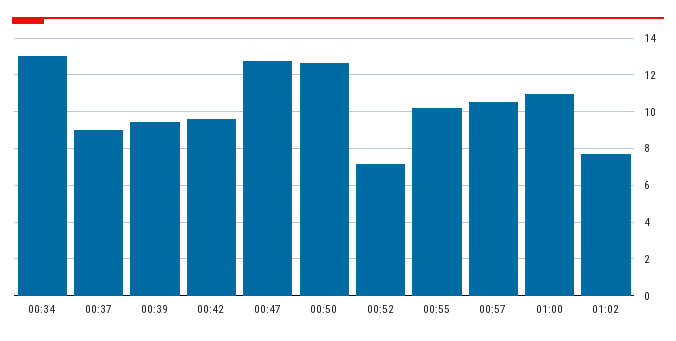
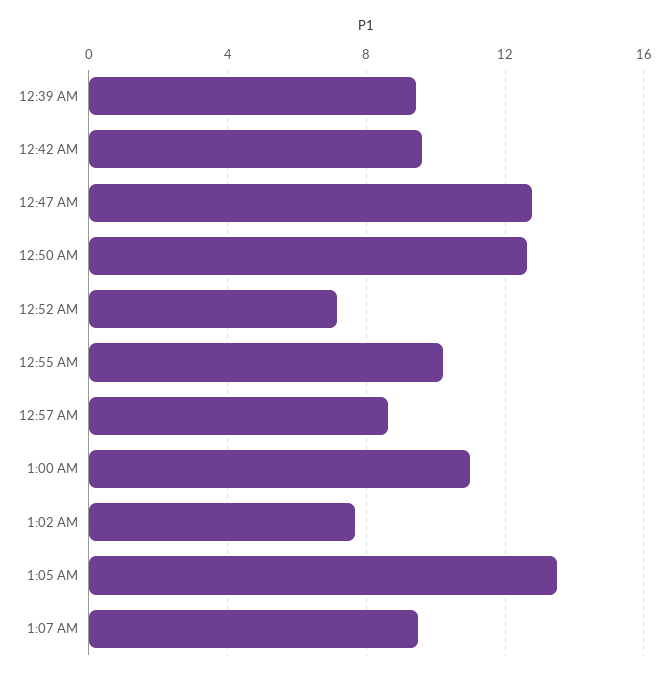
00:34: 13 -> none
00:37: 9 -> none
00:57: 10.5 -> 8.5
1:05 AM: none -> 13.5
1:07 AM: none -> 9.5

